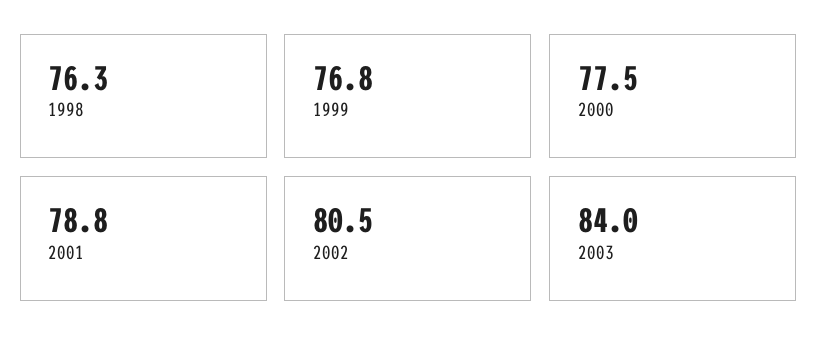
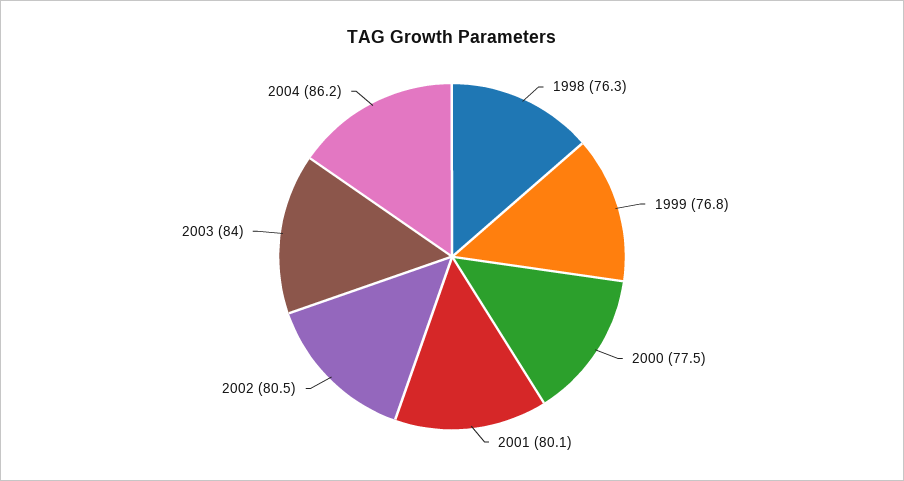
2001: 78.8 -> 80.1
2004: none -> 86.2

